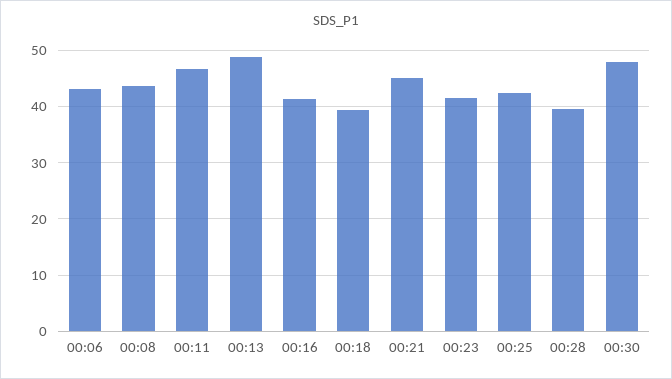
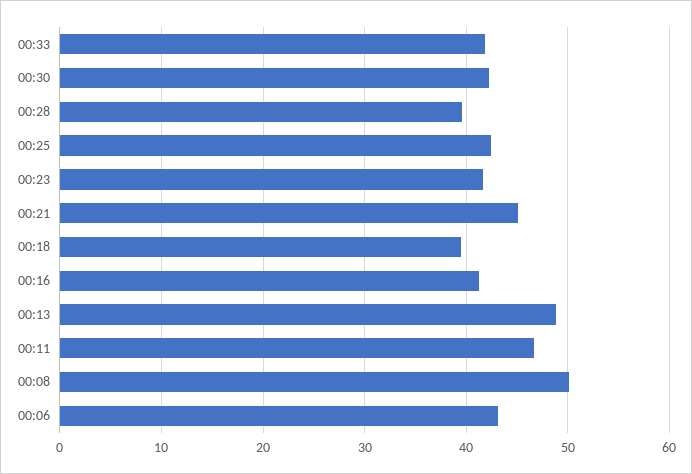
00:08: 44 -> 50
00:30: 48 -> 42
00:33: none -> 42

